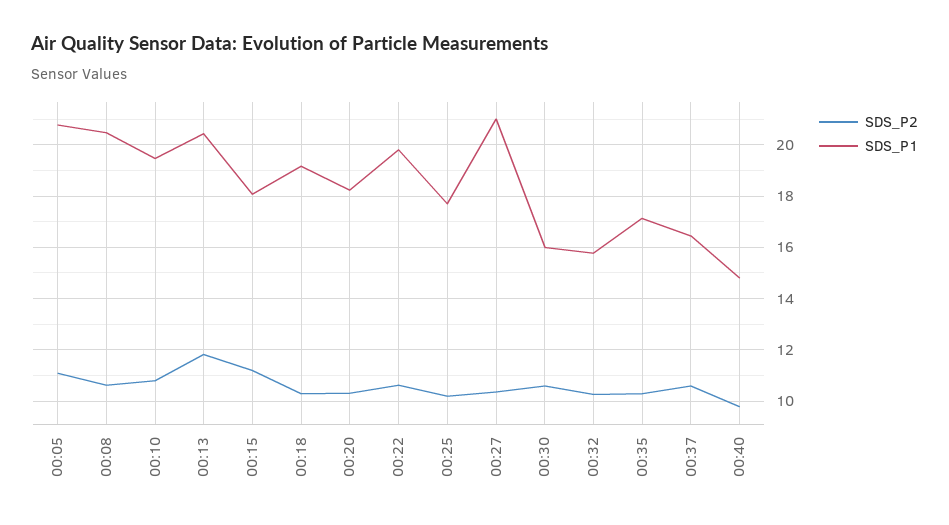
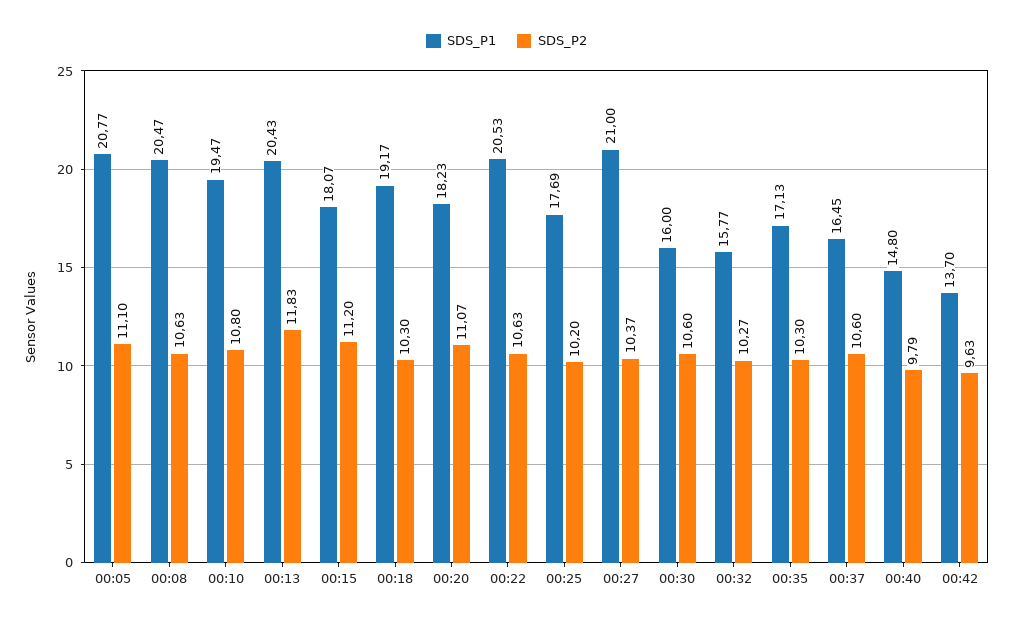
SDS_P2, 00:20: 10.25 -> 11.07
SDS_P1, 00:22: 19.75 -> 20.53
SDS_P1, 00:42: none -> 13.7
SDS_P2, 00:42: none -> 9.63

